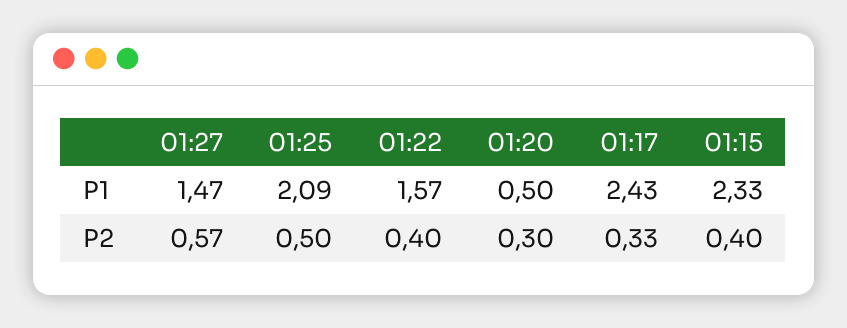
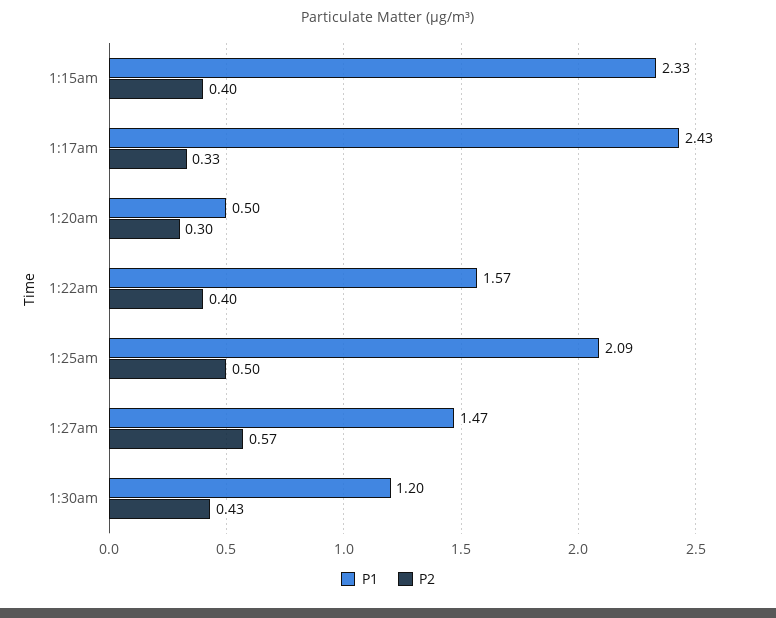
P1, 1:30am: none -> 1.2
P2, 1:30am: none -> 0.43

